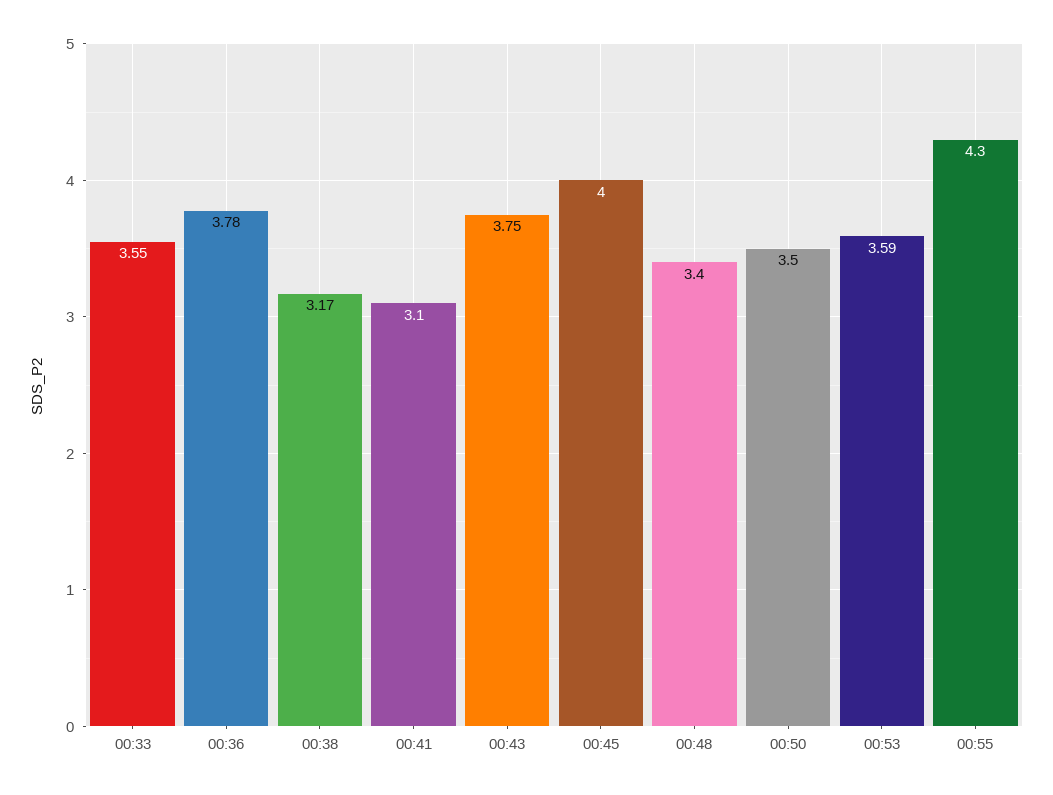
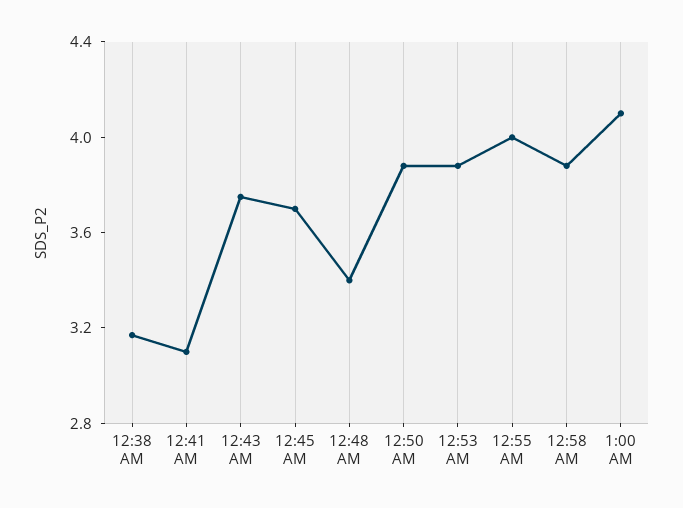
00:33: 3.55 -> none
00:36: 3.78 -> none
00:45: 4 -> 3.7
00:50: 3.5 -> 3.9
00:53: 3.59 -> 3.9
00:55: 4.3 -> 4
12:58 AM: none -> 3.9
1:00 AM: none -> 4.1

